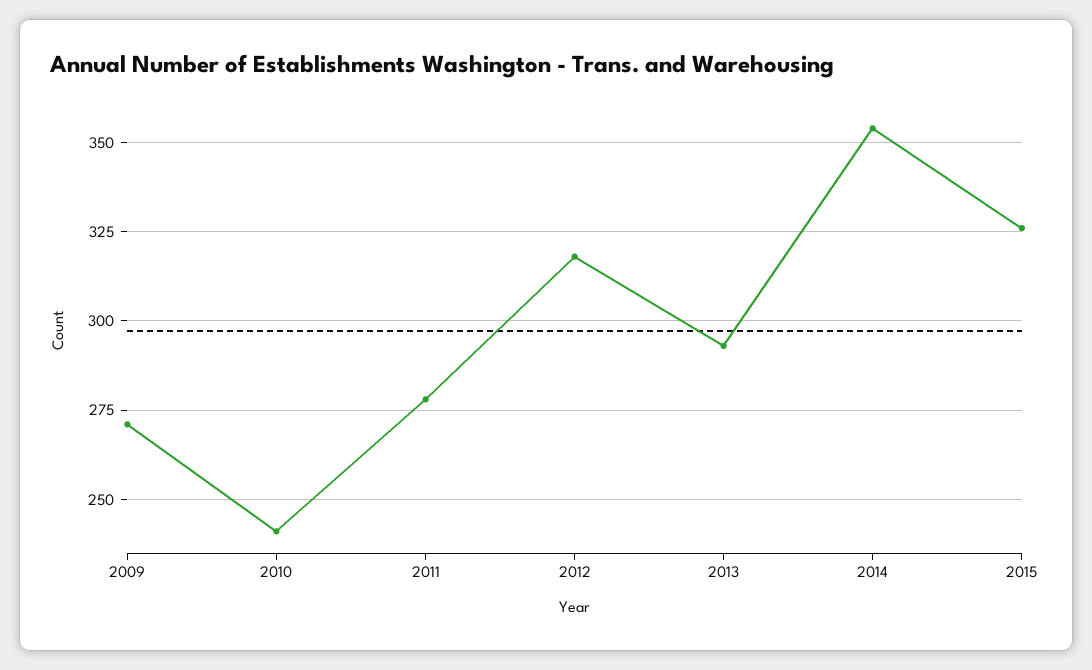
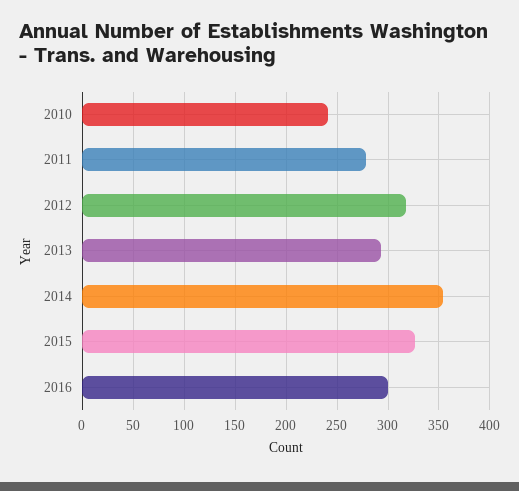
2009: 270 -> none
2016: none -> 300

